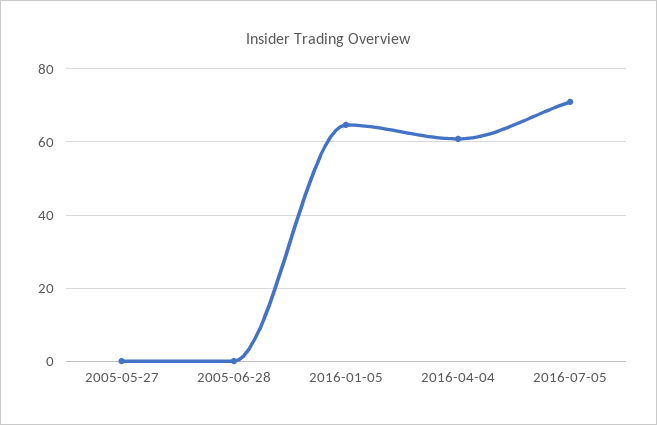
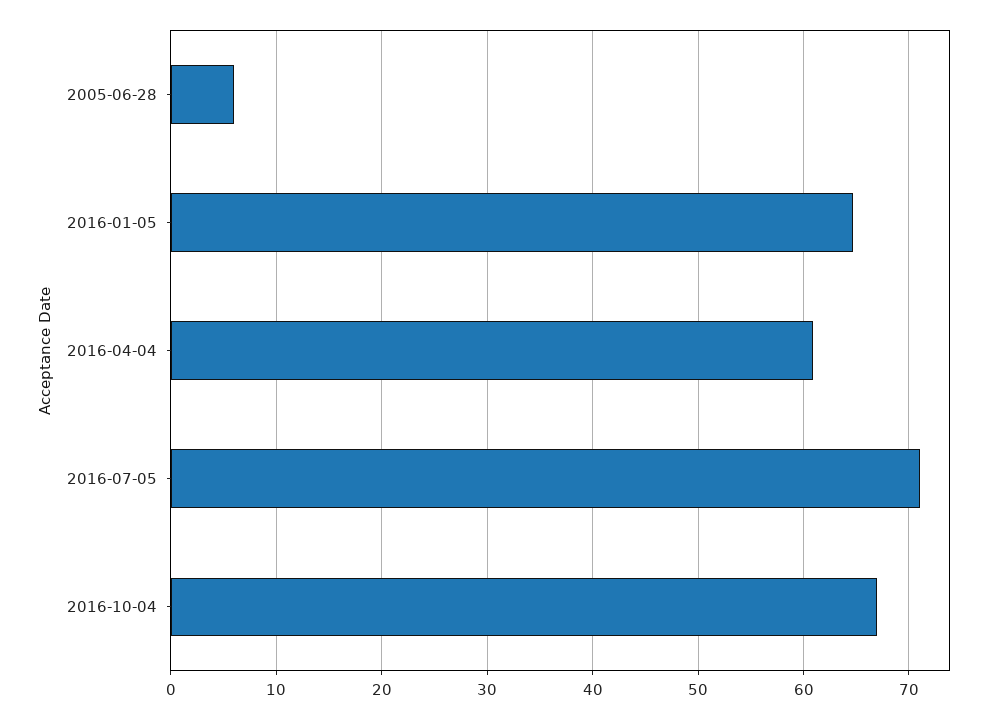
2005-05-27: 0 -> none
2005-06-28: 0 -> 6
2016-10-04: none -> 67

